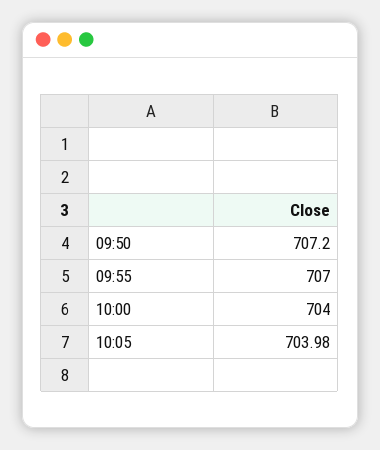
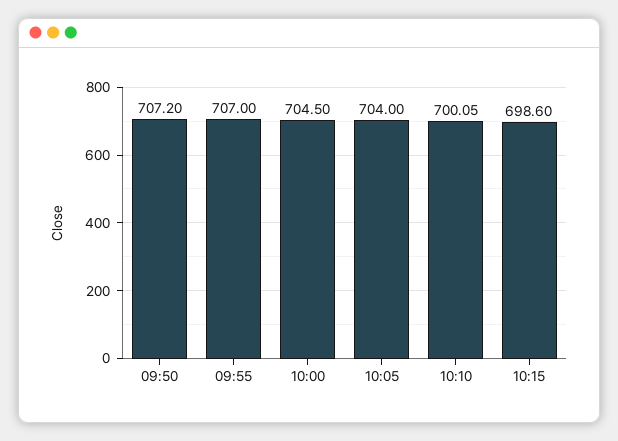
10:00: 704 -> 704.5
10:05: 703.98 -> 704
10:10: none -> 700.05
10:15: none -> 698.6

